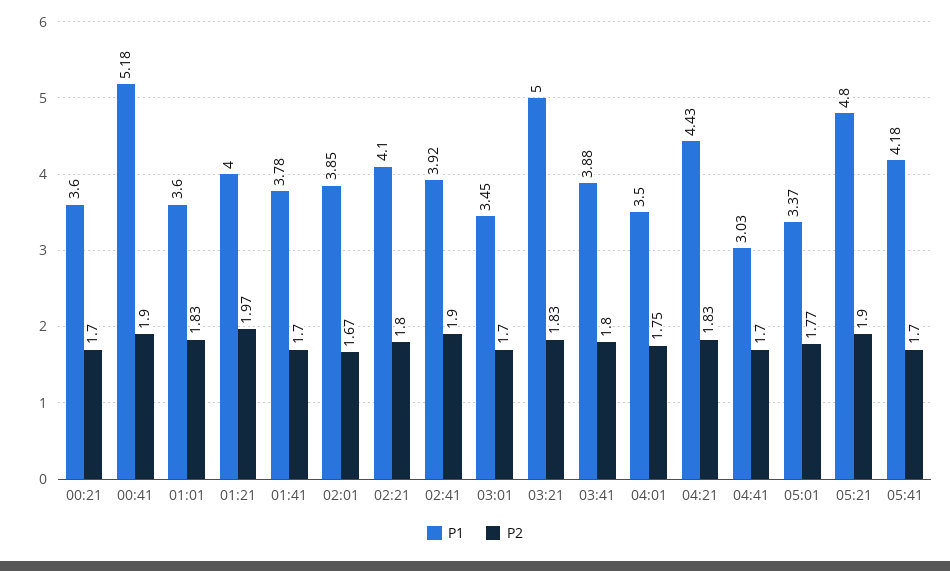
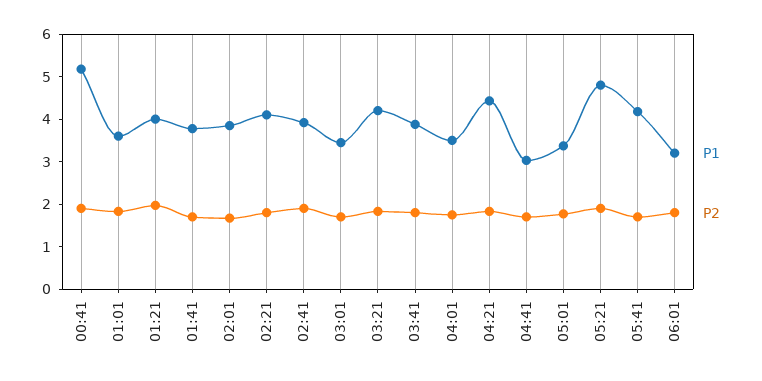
P1, 00:21: 3.6 -> none
P2, 00:21: 1.7 -> none
P1, 03:21: 5 -> 4.2
P1, 06:01: none -> 3.2
P2, 06:01: none -> 1.8

